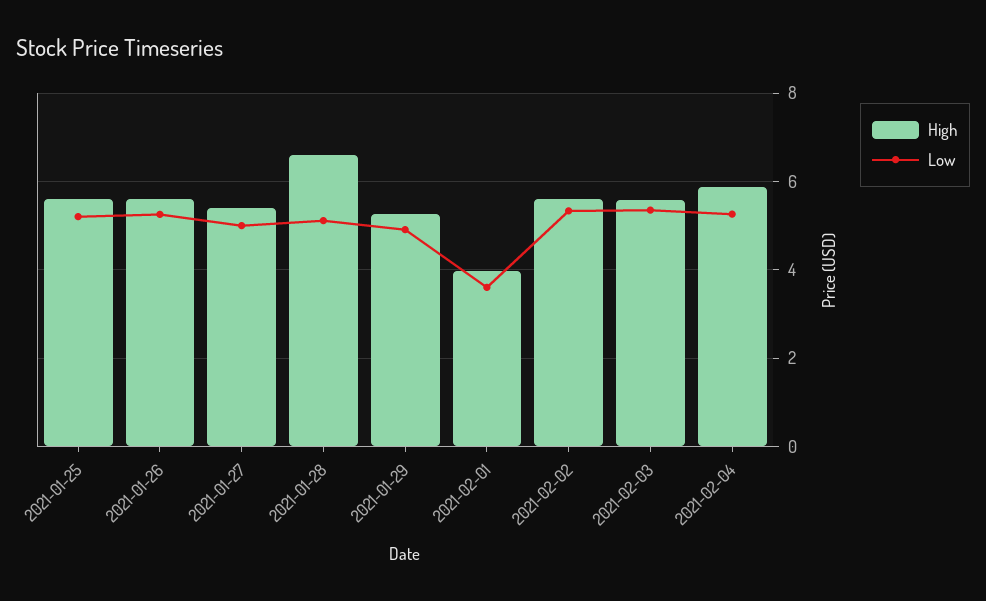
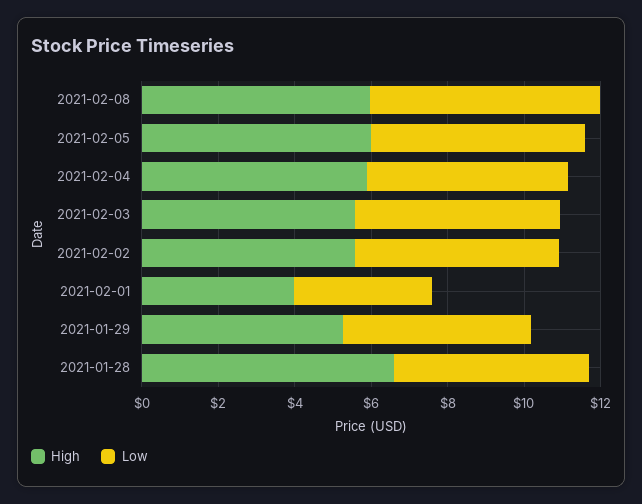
High, 2021-01-25: 5.6 -> none
Low, 2021-01-25: 5.2 -> none
High, 2021-01-26: 5.6 -> none
Low, 2021-01-26: 5.2 -> none
High, 2021-01-27: 5.4 -> none
Low, 2021-01-27: 5 -> none
High, 2021-02-08: none -> 6
Low, 2021-02-08: none -> 6
High, 2021-02-05: none -> 6
Low, 2021-02-05: none -> 5.5

